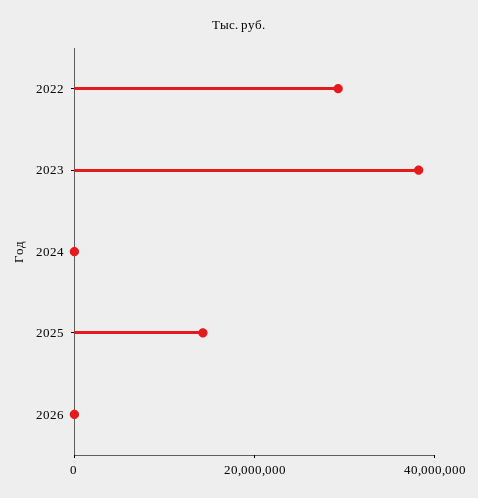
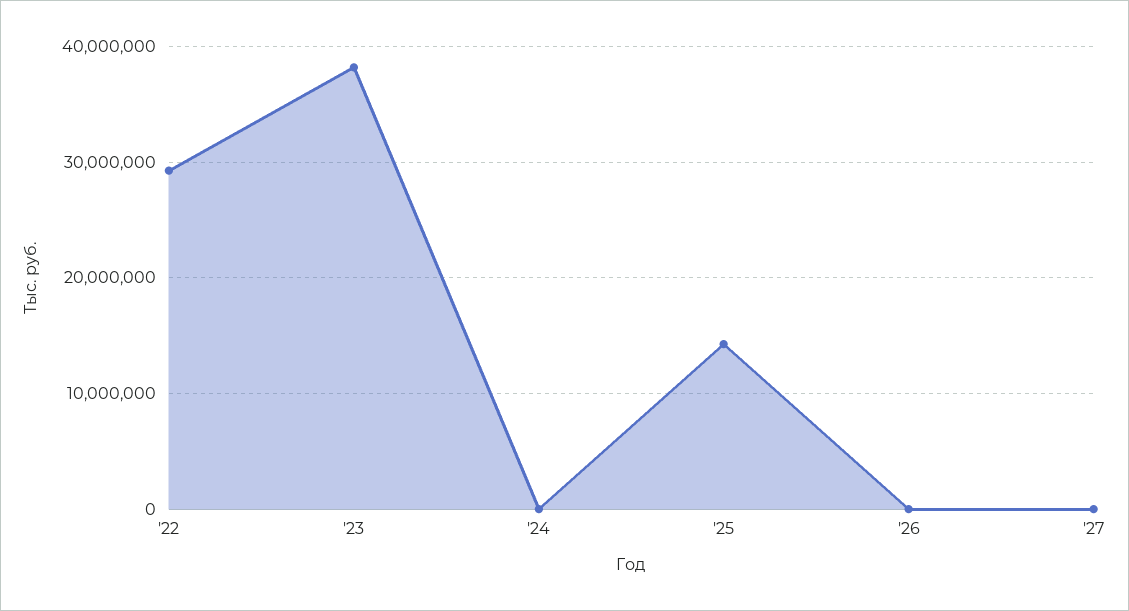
'27: none -> 0

